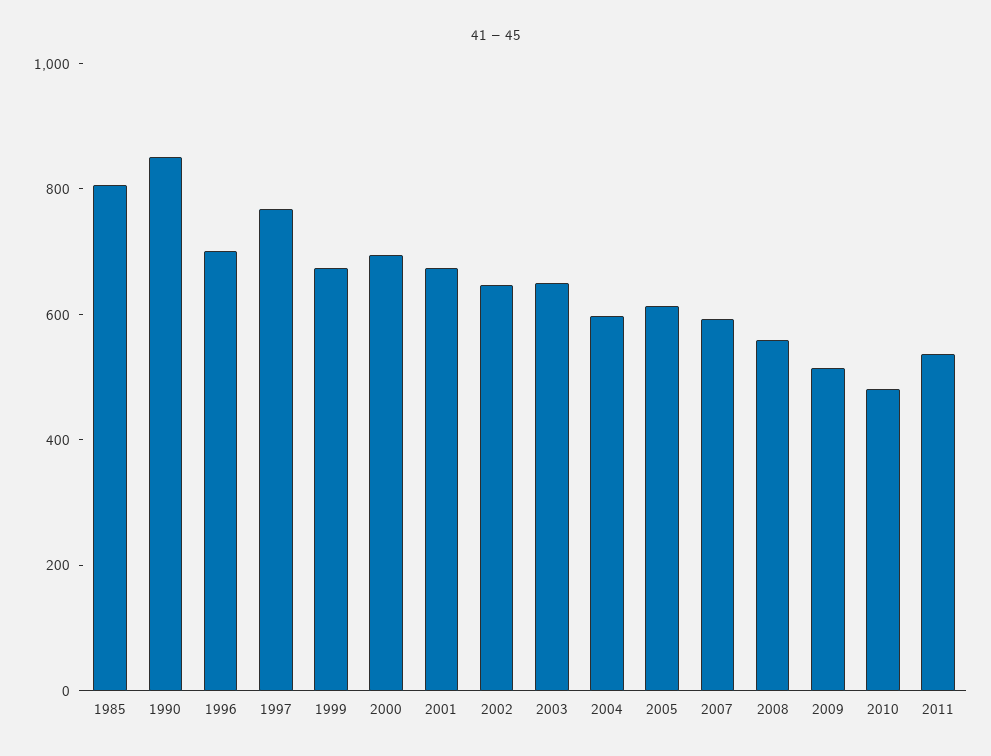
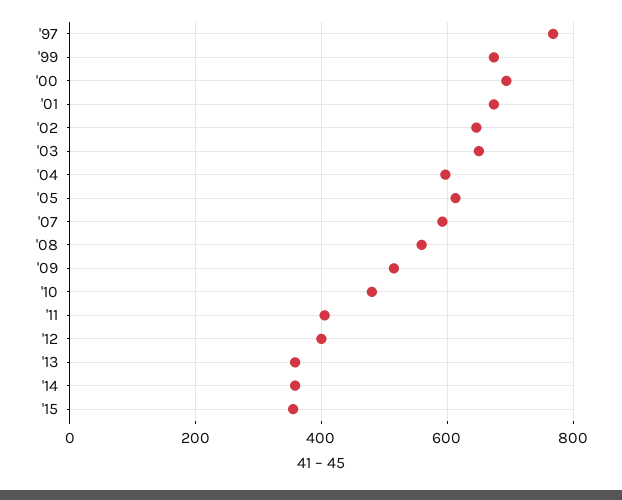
1985: 800 -> none
1990: 850 -> none
1996: 700 -> none
2011: 550 -> 400
'12: none -> 400
'13: none -> 360
'14: none -> 360
'15: none -> 360

